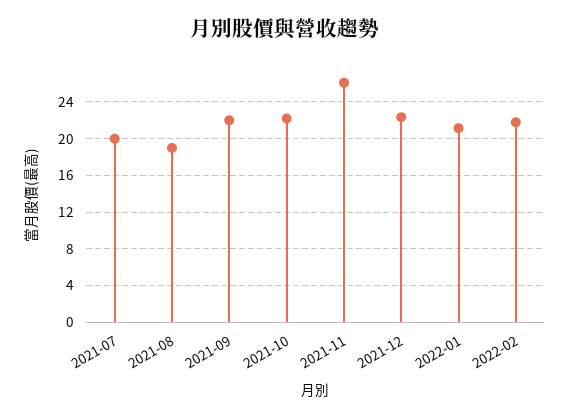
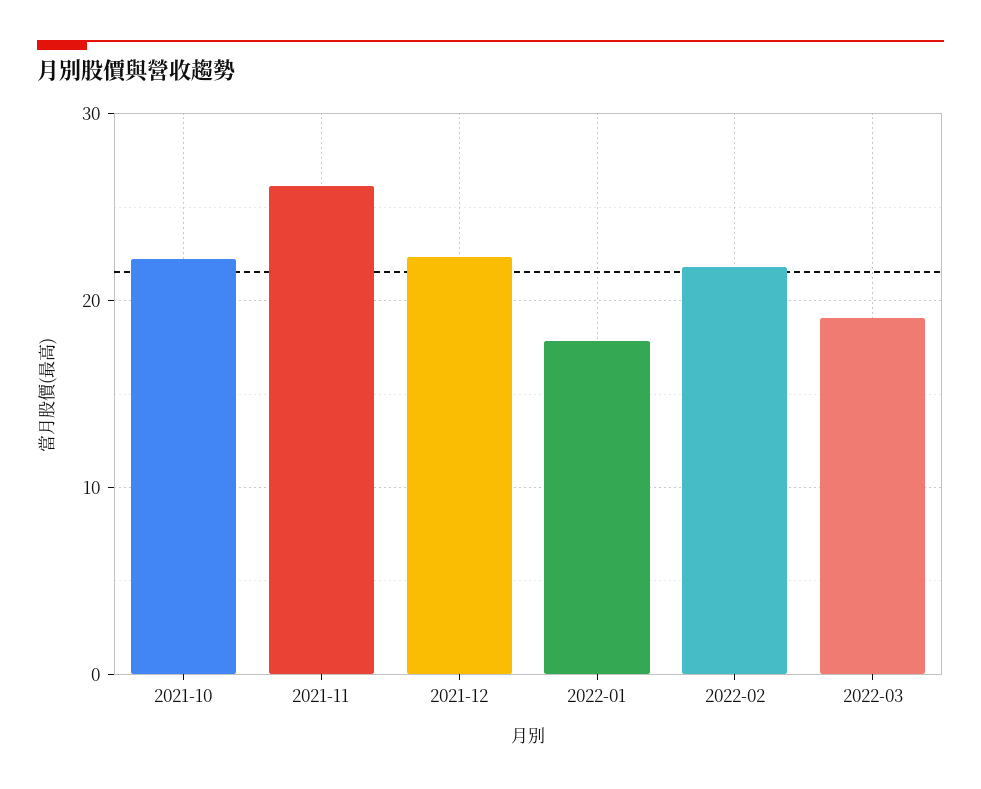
2021-07: 20 -> none
2021-08: 19 -> none
2021-09: 22 -> none
2022-01: 21 -> 18
2022-03: none -> 19

